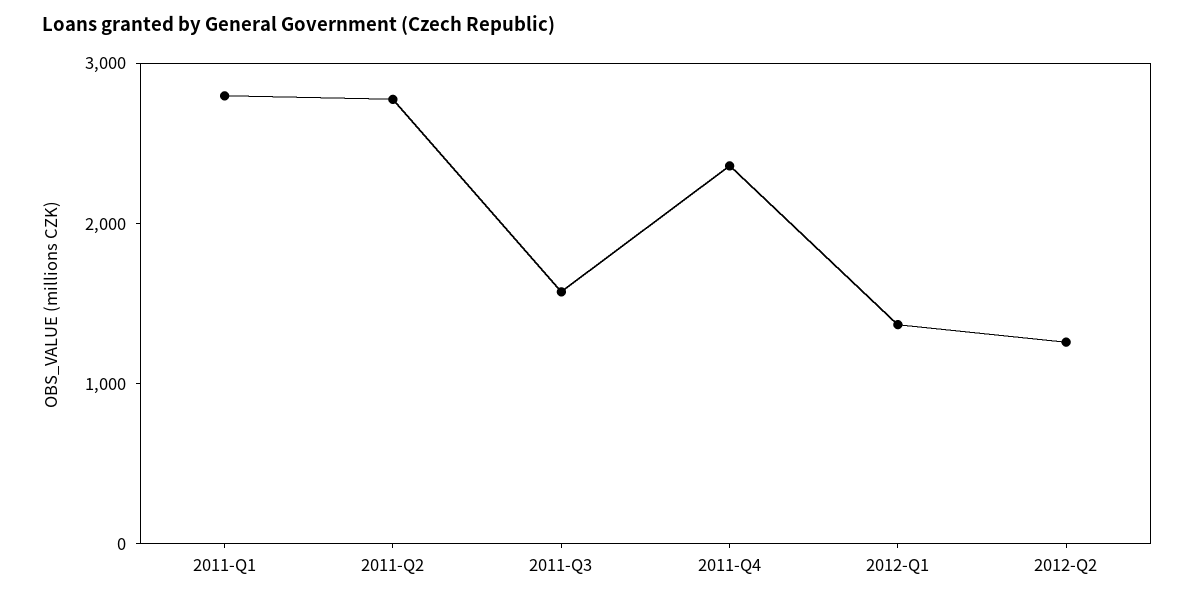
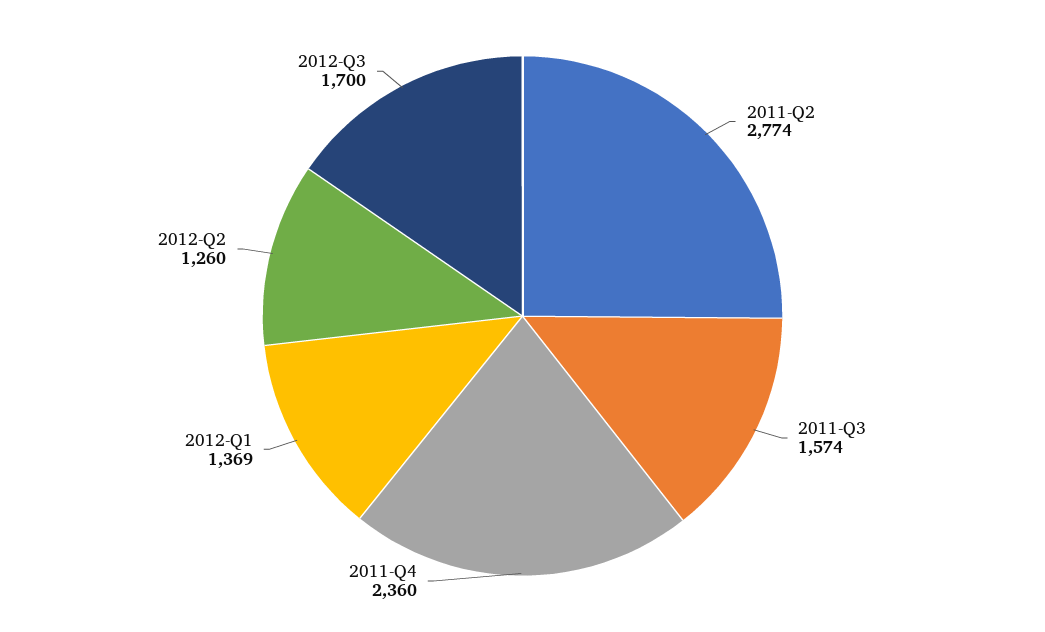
2011-Q1: 2800 -> none
2012-Q3: none -> 1700

